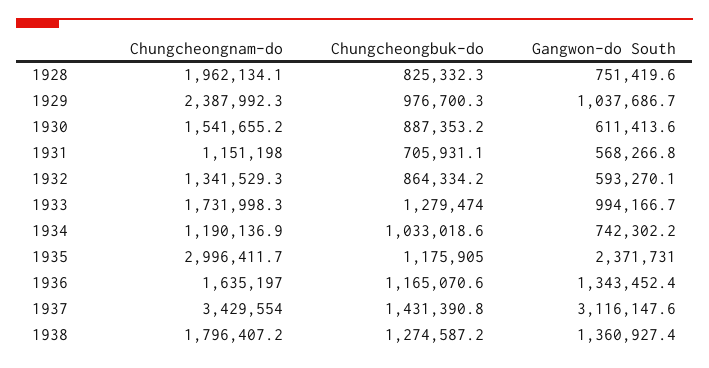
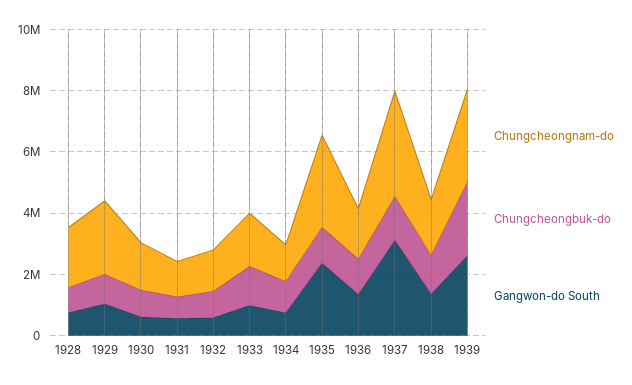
Chungcheongnam-do, 1939: none -> 3000000
Chungcheongbuk-do, 1939: none -> 2500000
Gangwon-do South, 1939: none -> 2500000

